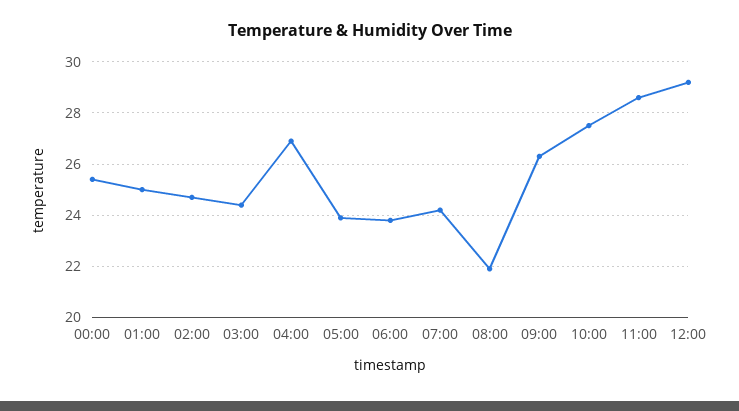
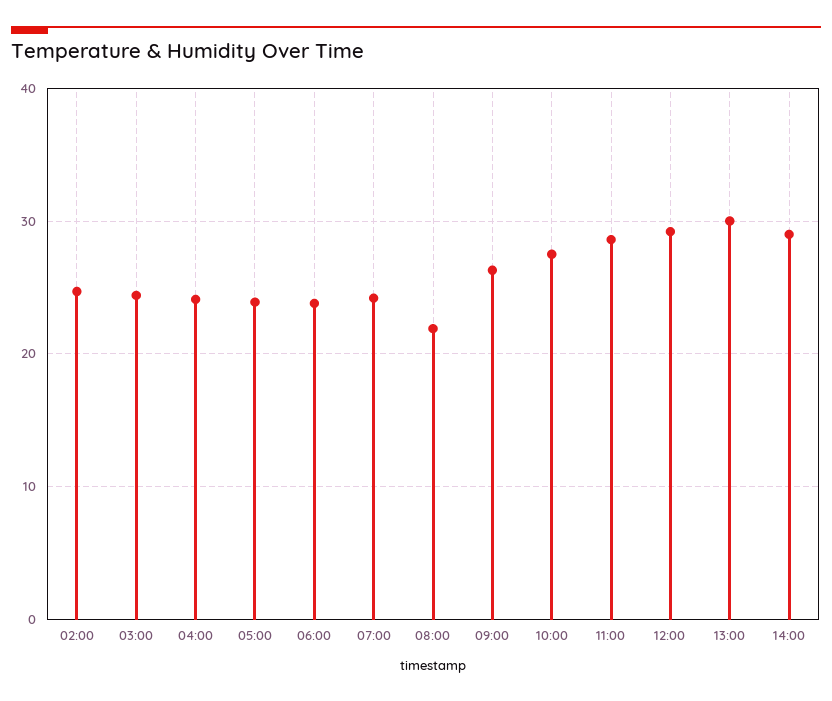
00:00: 25.5 -> none
01:00: 25 -> none
04:00: 27 -> 24
13:00: none -> 30
14:00: none -> 29

